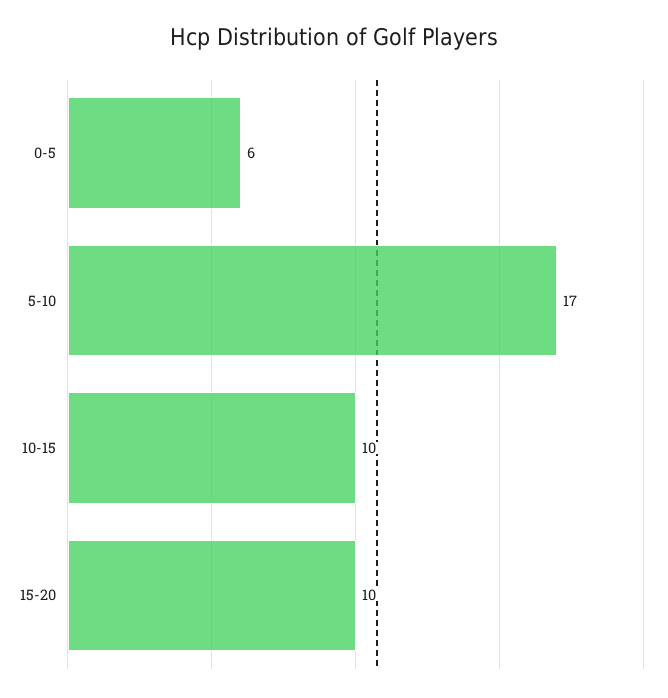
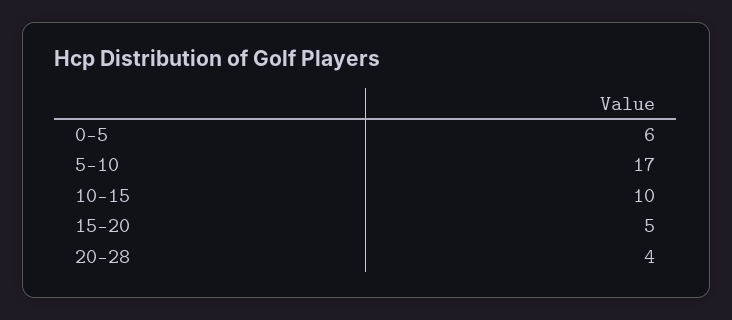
15-20: 10 -> 5
20-28: none -> 4

